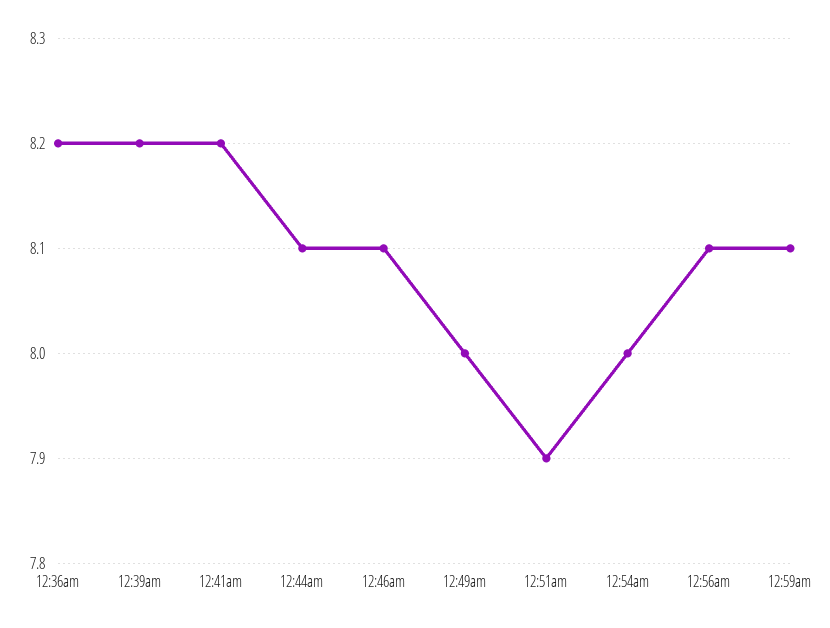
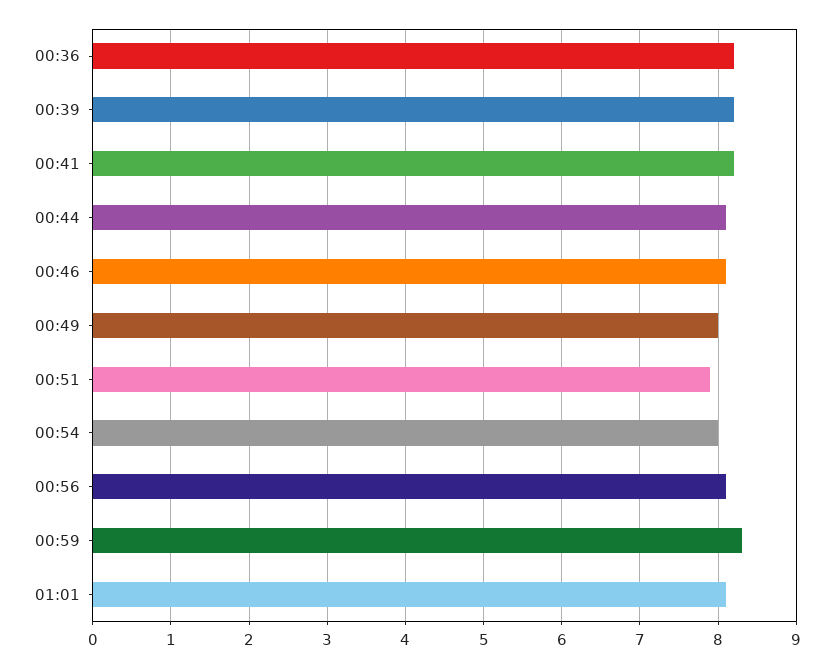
12:59am: 8.1 -> 8.3
01:01: none -> 8.1

